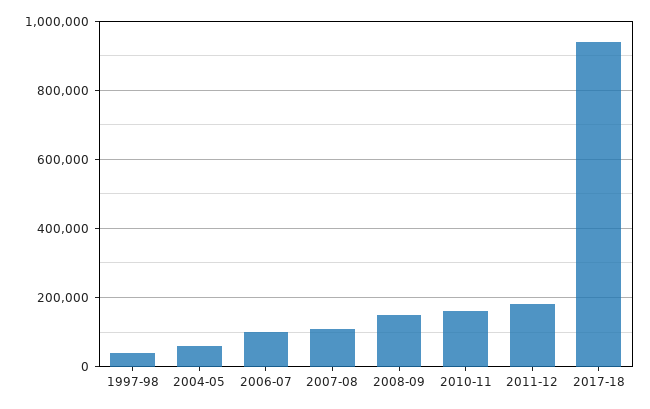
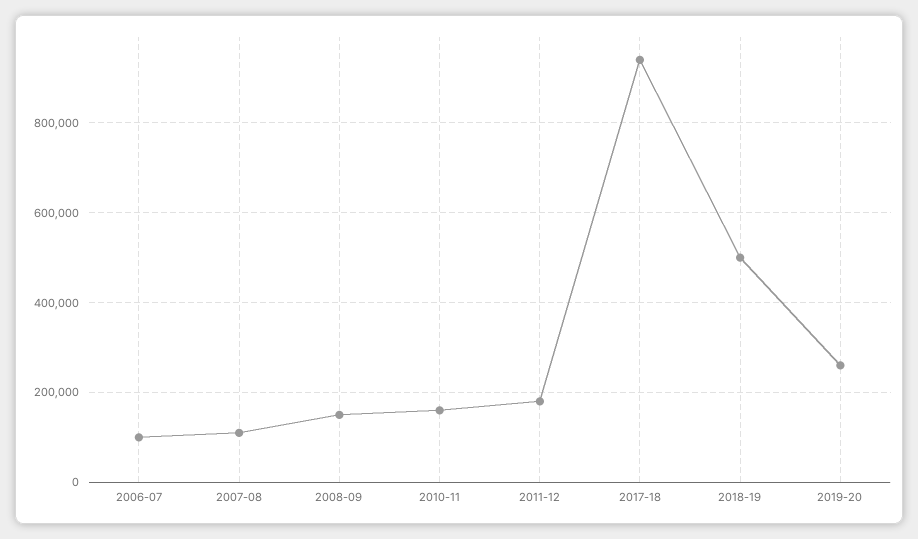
1997-98: 40000 -> none
2004-05: 60000 -> none
2018-19: none -> 500000
2019-20: none -> 260000

